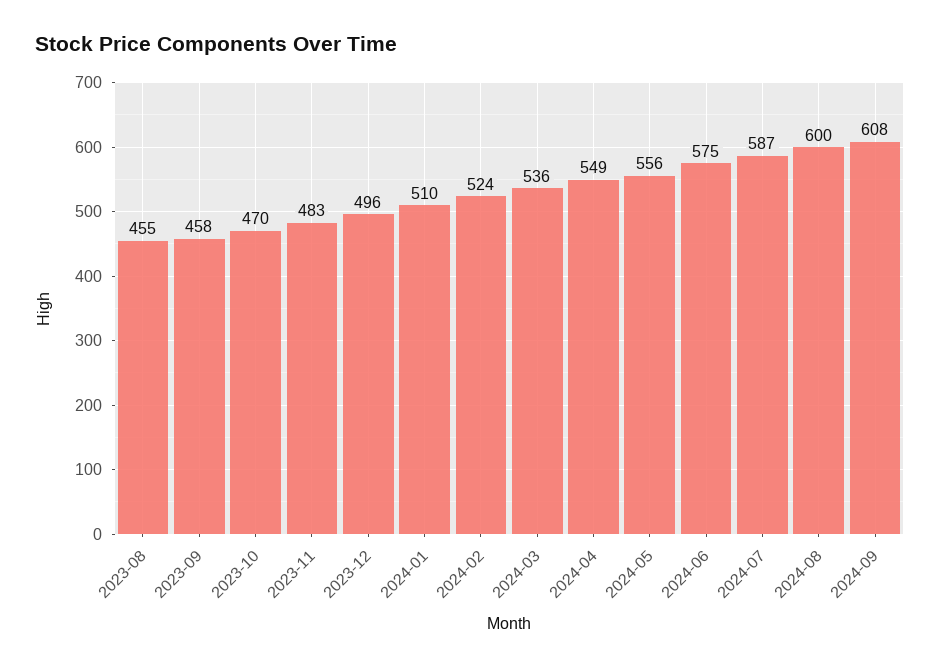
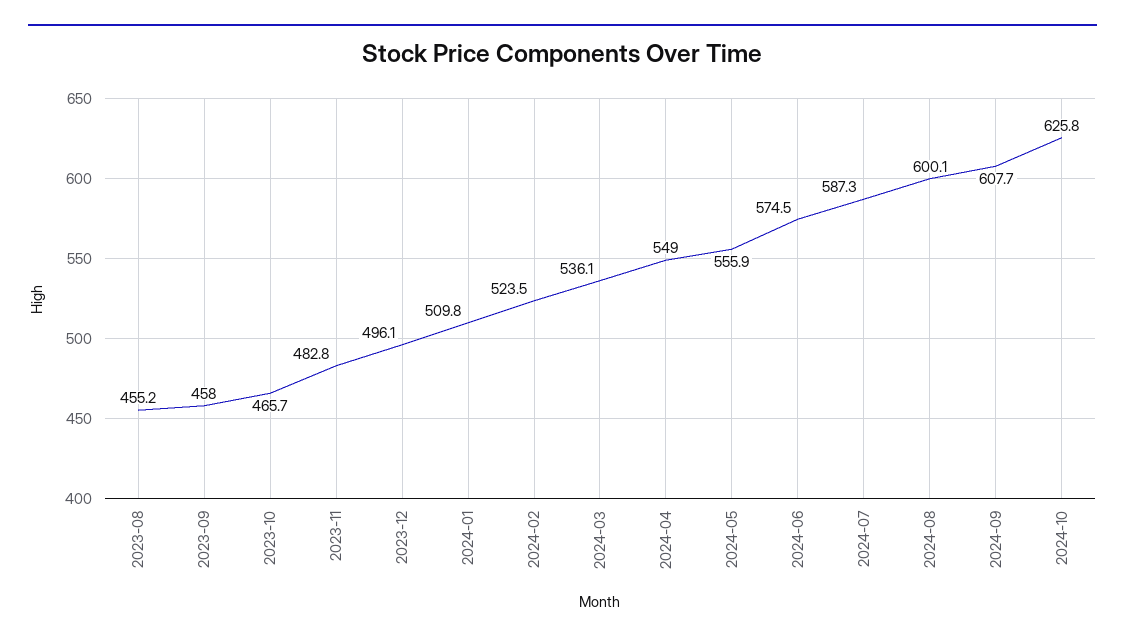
2023-10: 470 -> 465.7
2024-10: none -> 625.8

